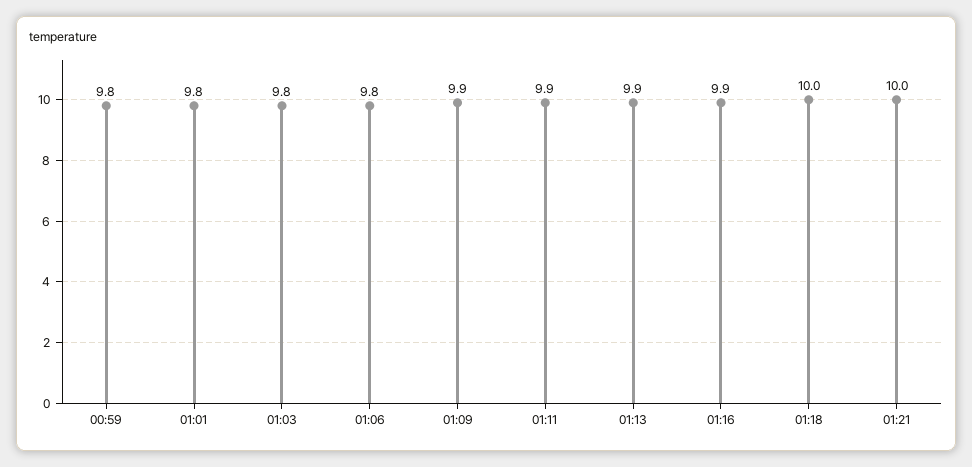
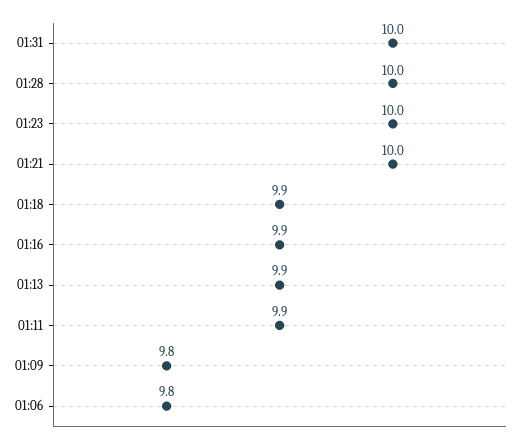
00:59: 9.8 -> none
01:01: 9.8 -> none
01:03: 9.8 -> none
01:09: 9.9 -> 9.8
01:18: 10 -> 9.9
01:31: none -> 10
01:28: none -> 10
01:23: none -> 10

